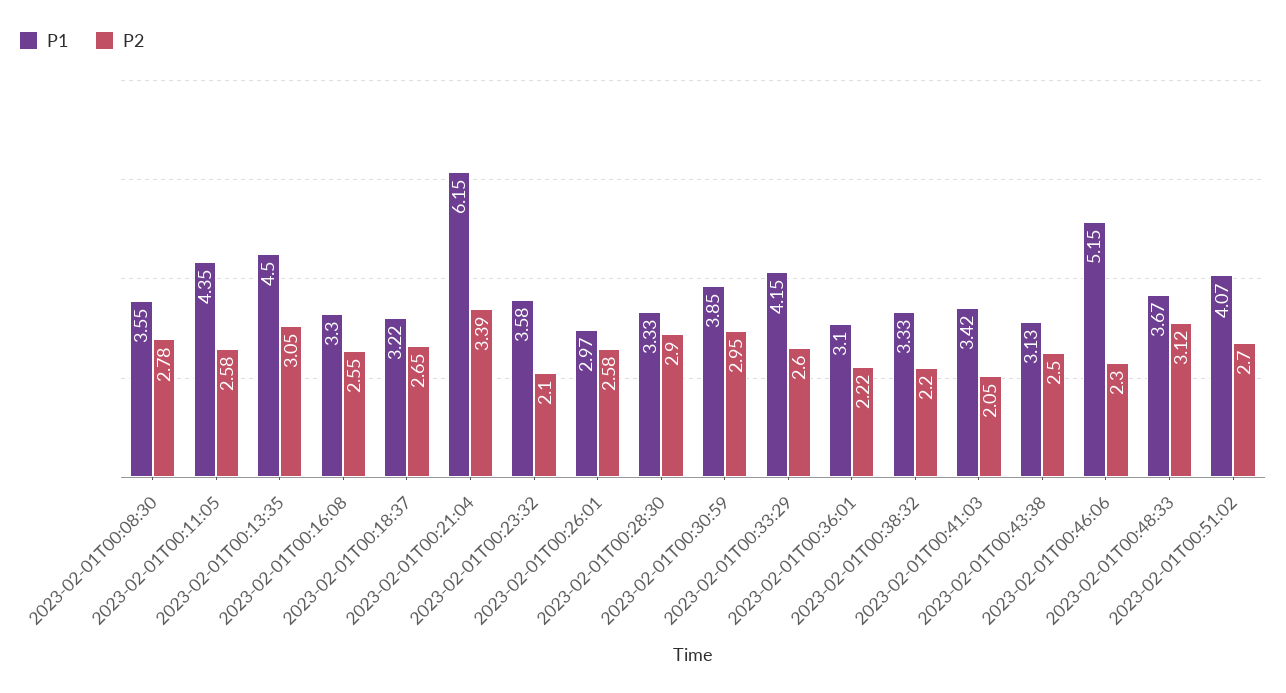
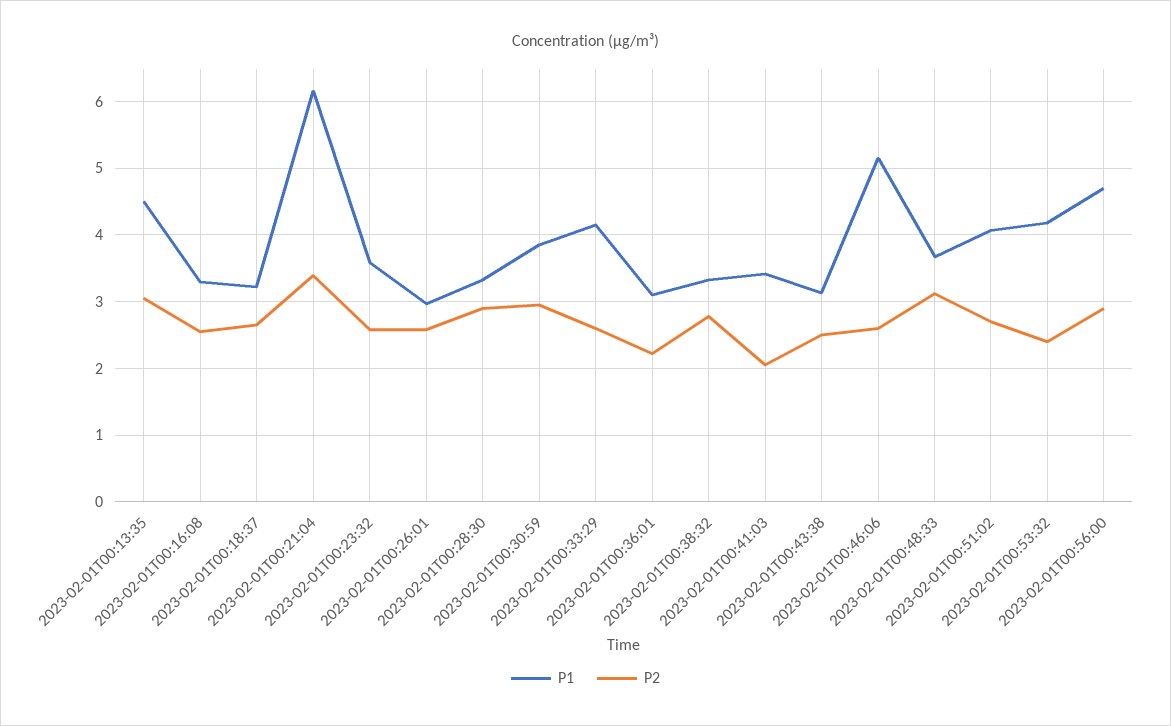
P1, 2023-02-01T00:08:30: 3.55 -> none
P2, 2023-02-01T00:08:30: 2.78 -> none
P1, 2023-02-01T00:11:05: 4.35 -> none
P2, 2023-02-01T00:11:05: 2.58 -> none
P2, 2023-02-01T00:23:32: 2.1 -> 2.6
P2, 2023-02-01T00:38:32: 2.2 -> 2.8
P2, 2023-02-01T00:46:06: 2.3 -> 2.6
P1, 2023-02-01T00:53:32: none -> 4.2
P2, 2023-02-01T00:53:32: none -> 2.4
P1, 2023-02-01T00:56:00: none -> 4.7
P2, 2023-02-01T00:56:00: none -> 2.9

